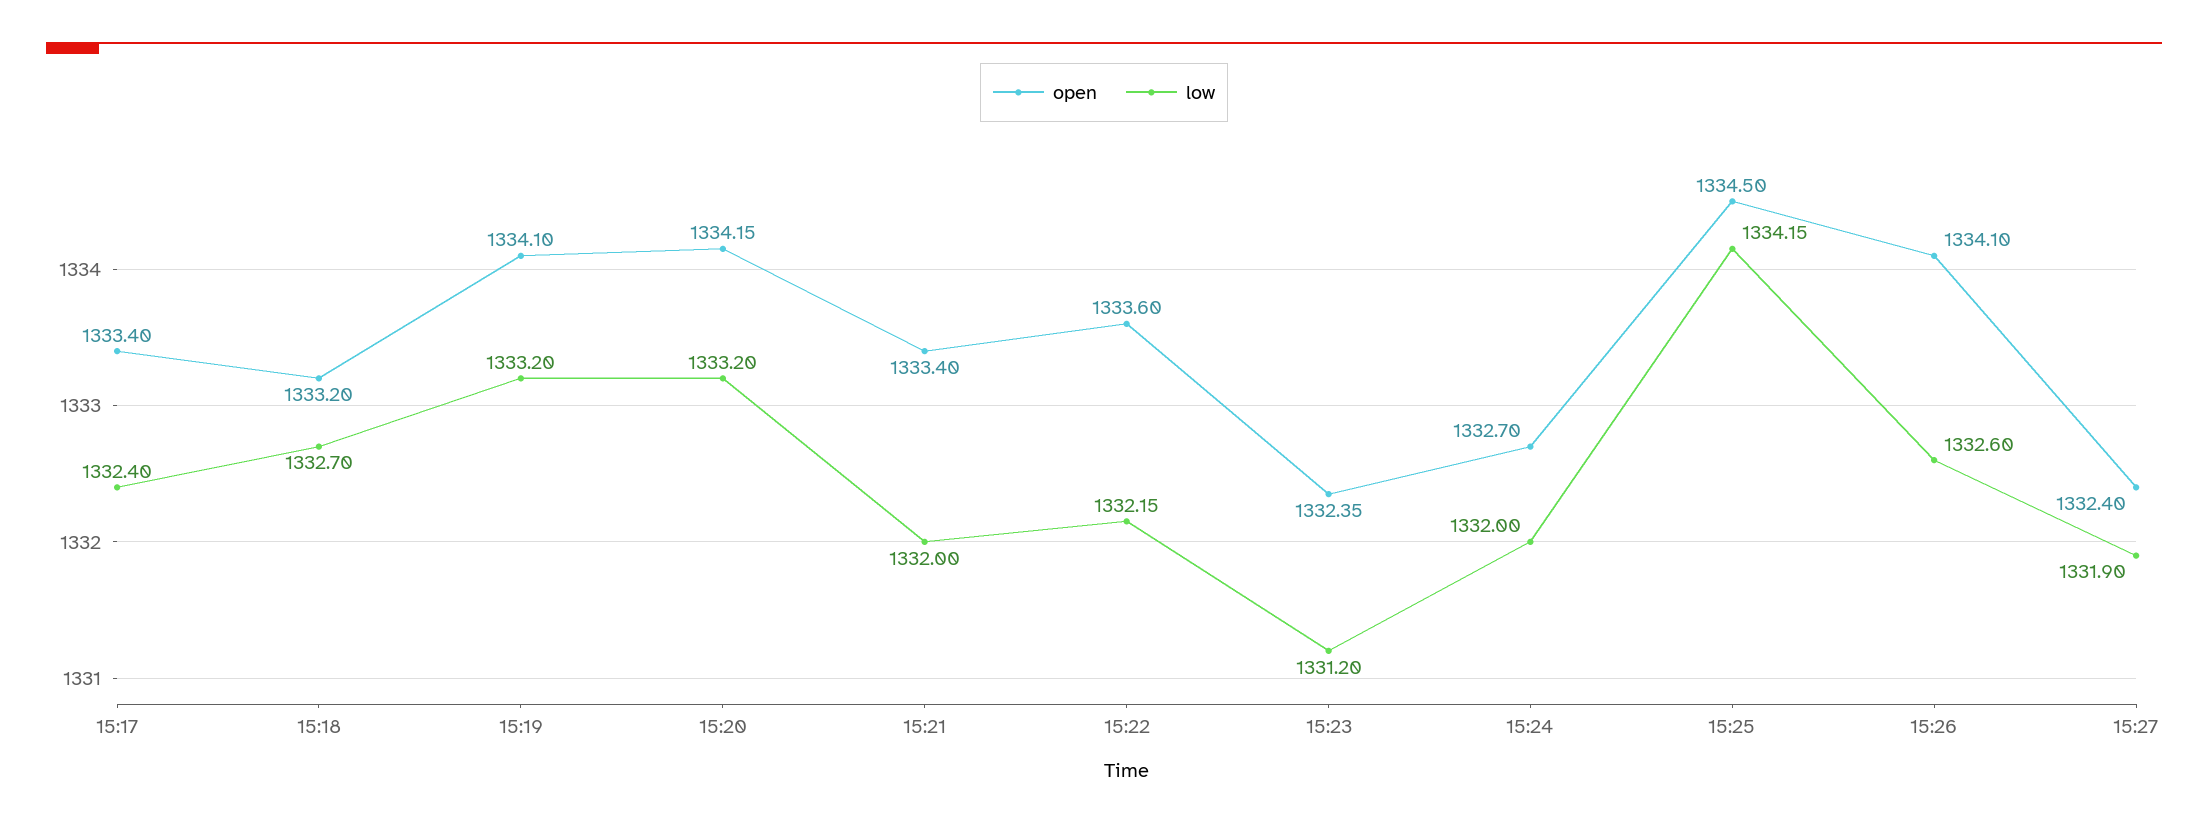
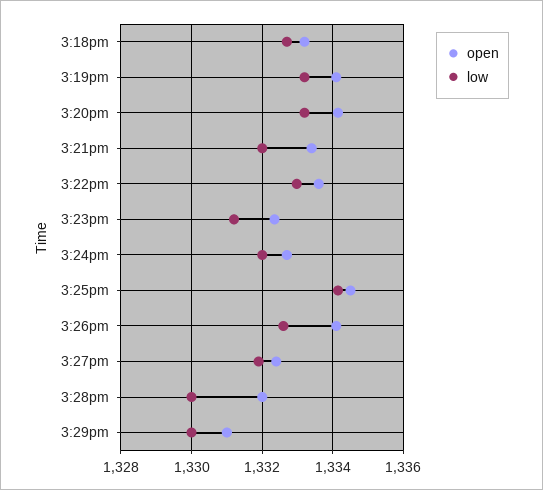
open, 15:17: 1333.4 -> none
low, 15:17: 1332.4 -> none
low, 15:22: 1332.15 -> 1333
open, 3:28pm: none -> 1332
low, 3:28pm: none -> 1330
open, 3:29pm: none -> 1331
low, 3:29pm: none -> 1330

